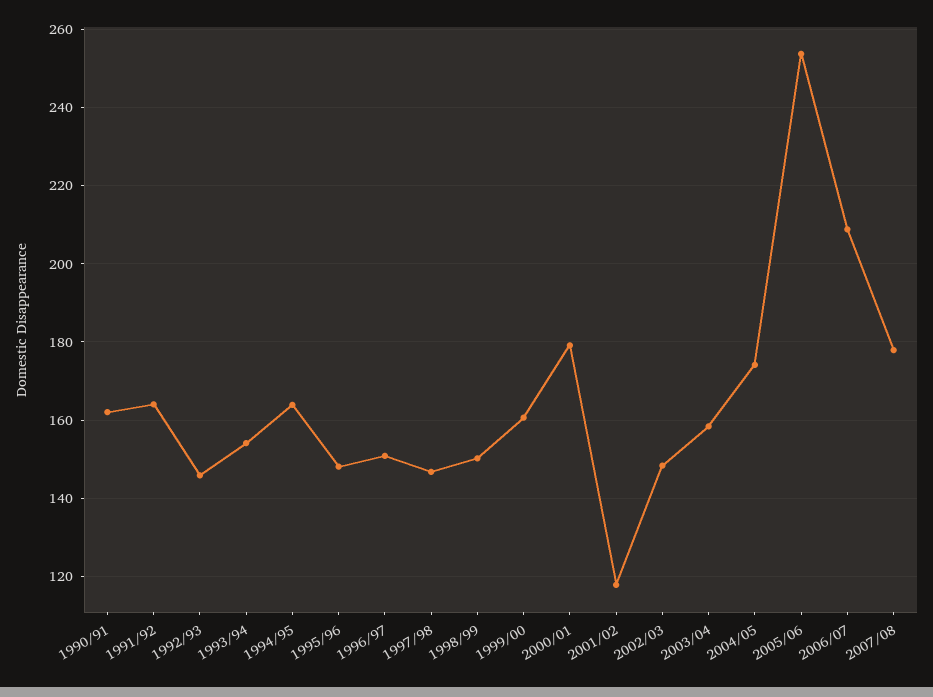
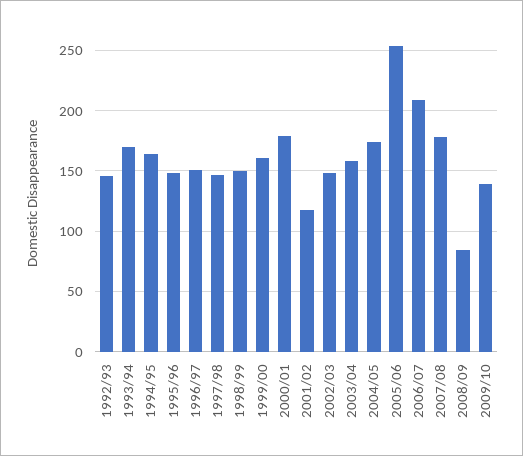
1990/91: 162 -> none
1991/92: 164 -> none
1993/94: 154 -> 170
2008/09: none -> 85
2009/10: none -> 140

